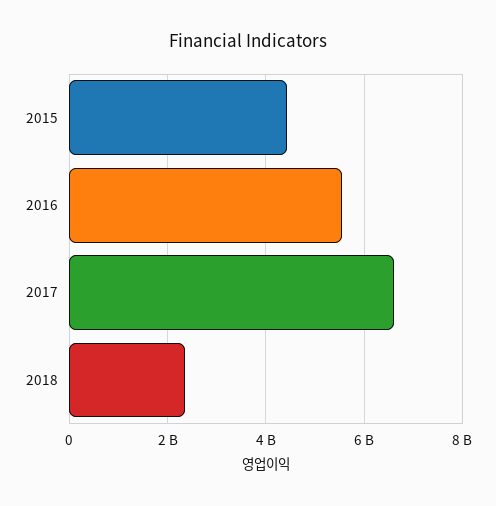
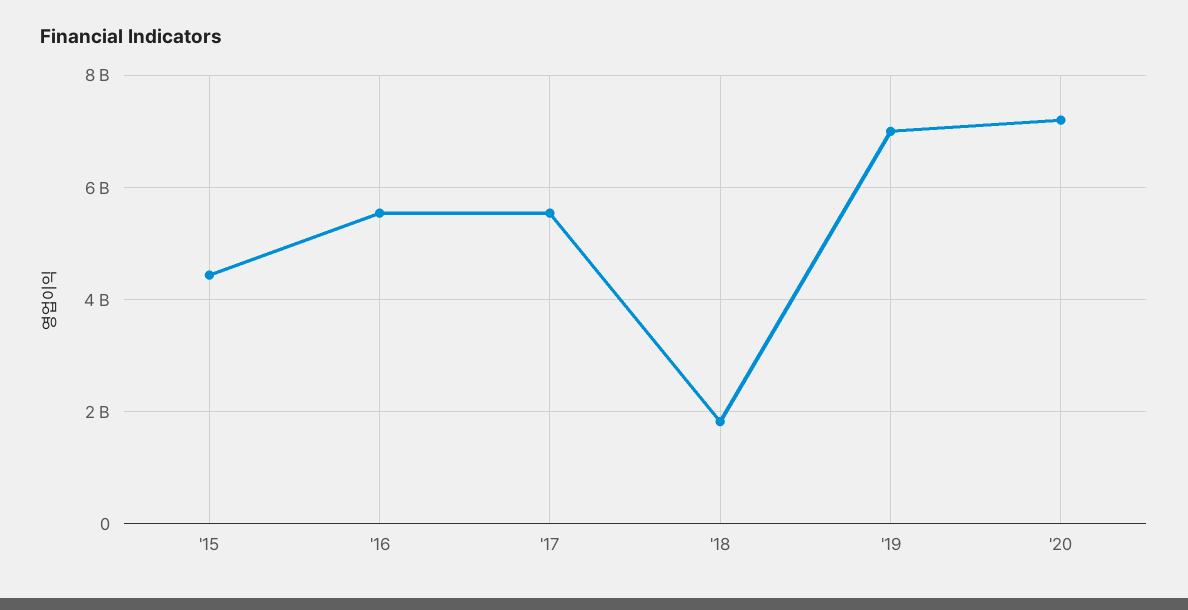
2017: 6600000000 -> 5600000000
2018: 2400000000 -> 1800000000
'19: none -> 7000000000
'20: none -> 7200000000

